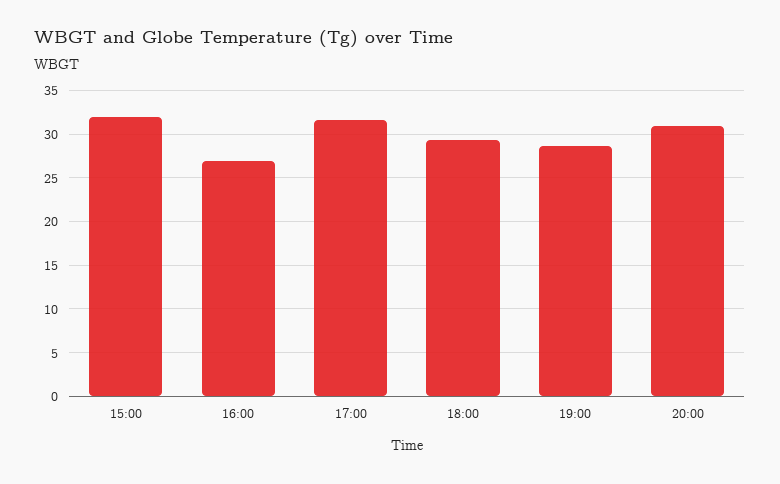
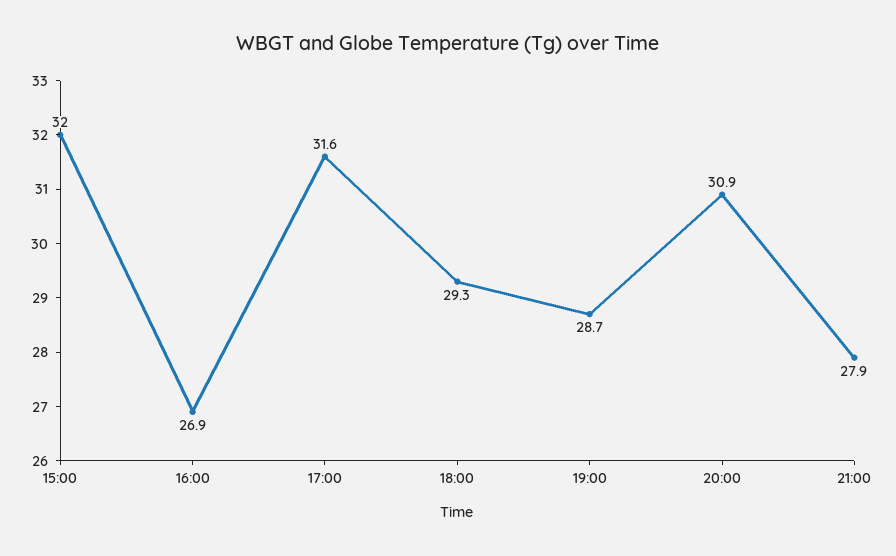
21:00: none -> 27.9

